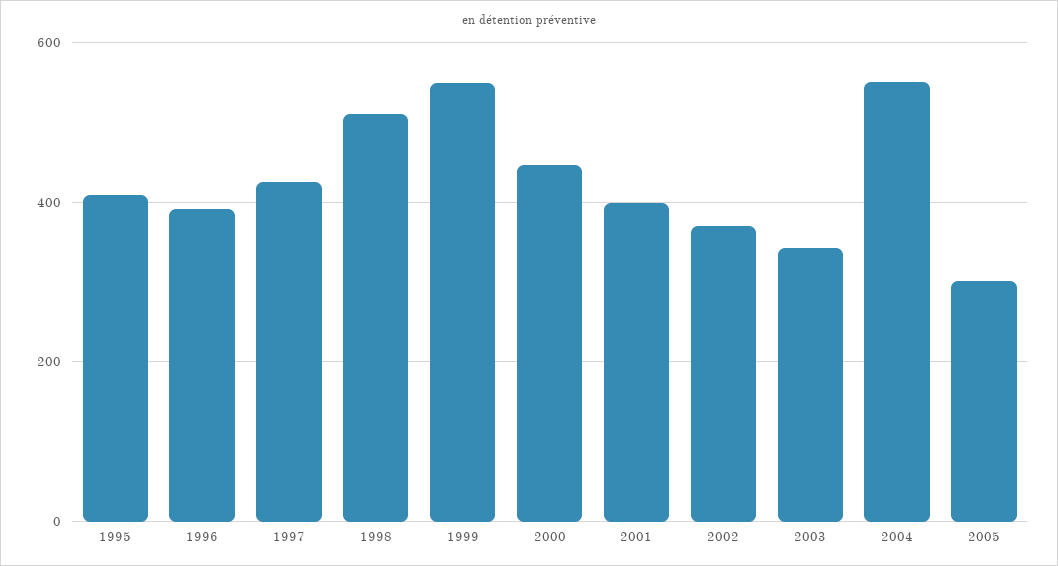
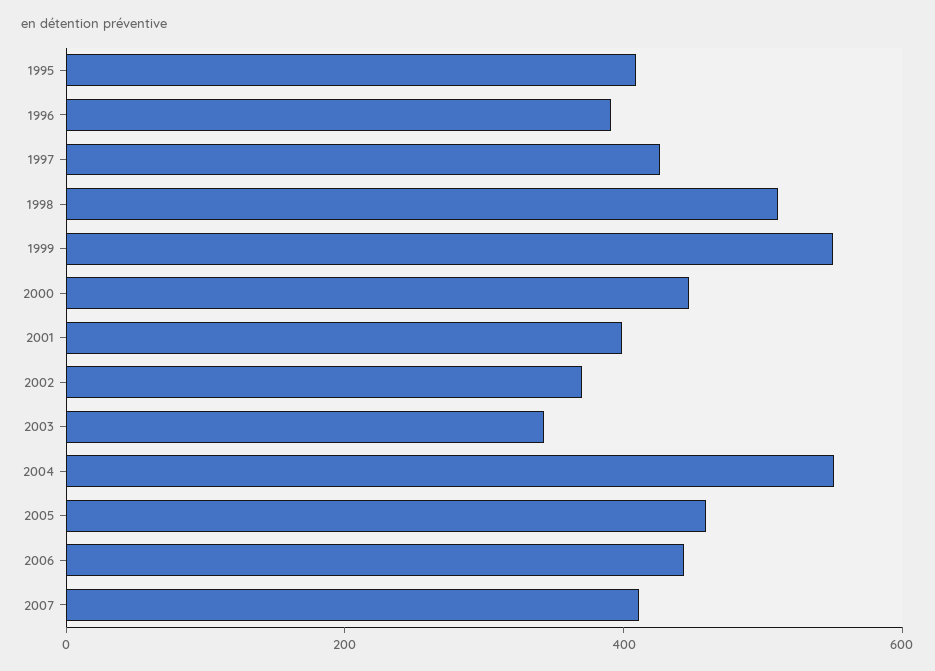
2005: 300 -> 450
2006: none -> 450
2007: none -> 400

